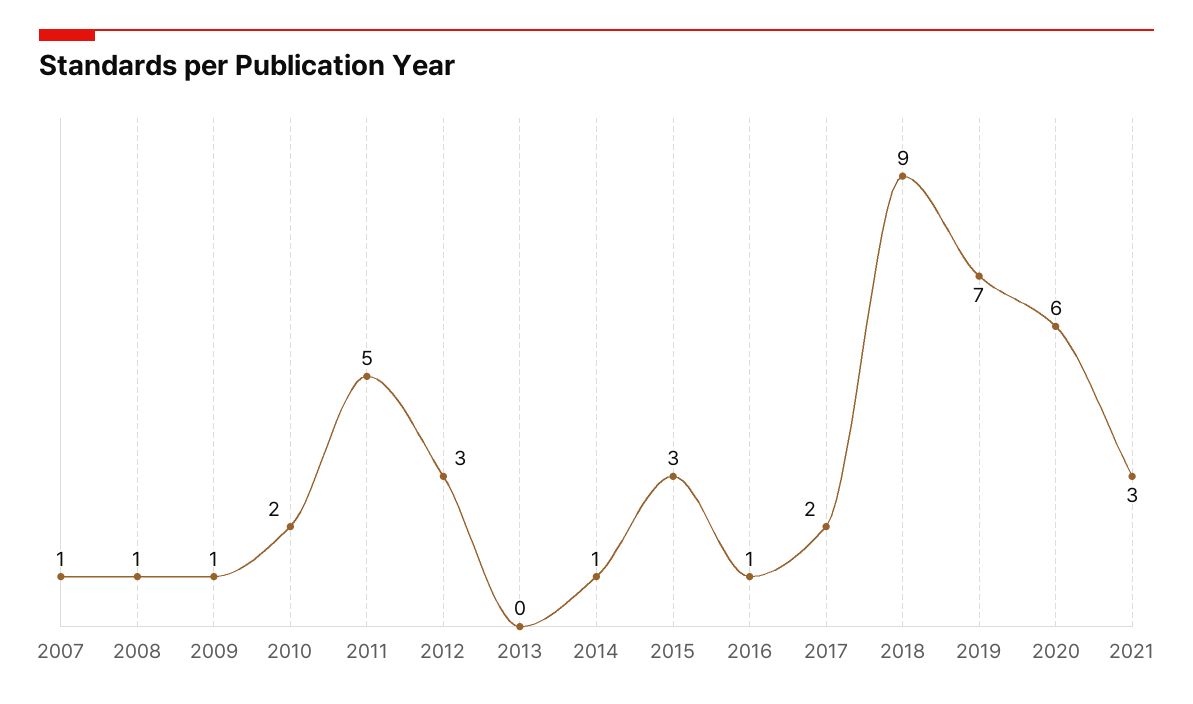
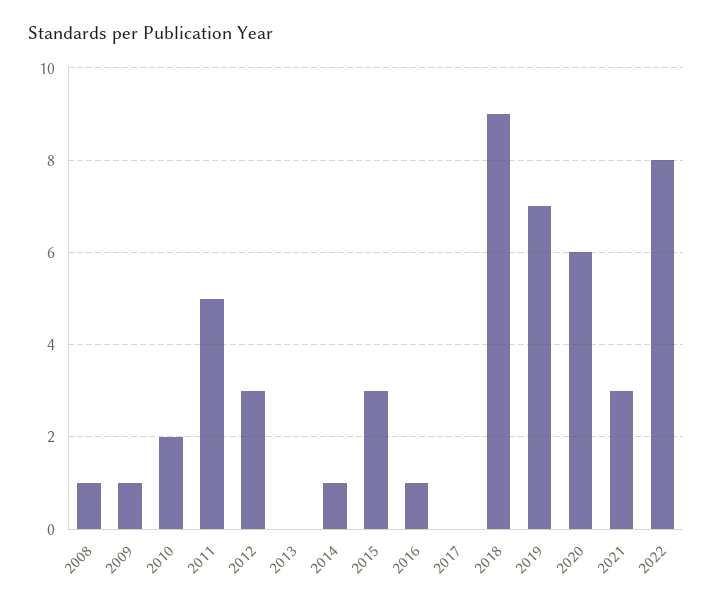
2007: 1 -> none
2017: 2 -> 0
2022: none -> 8

